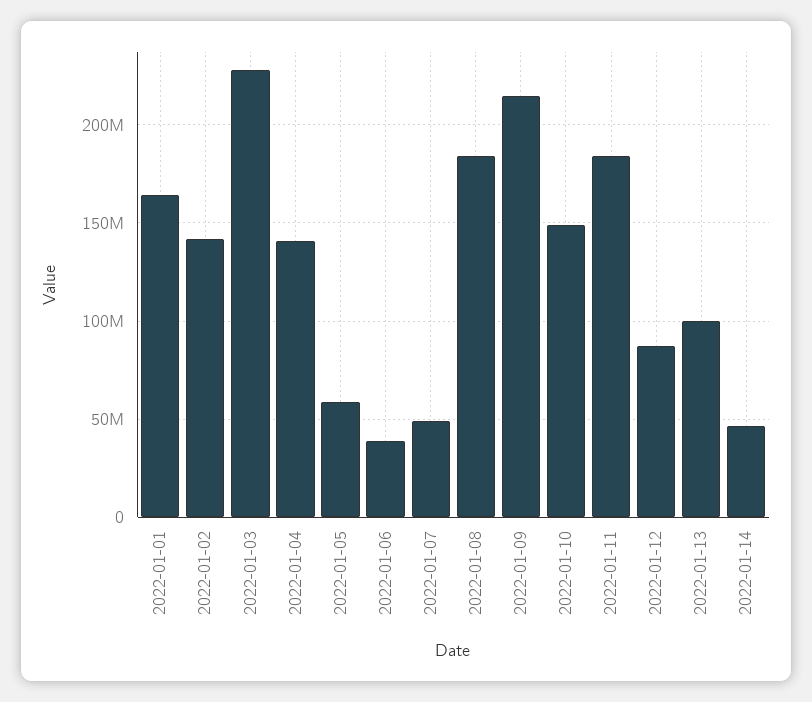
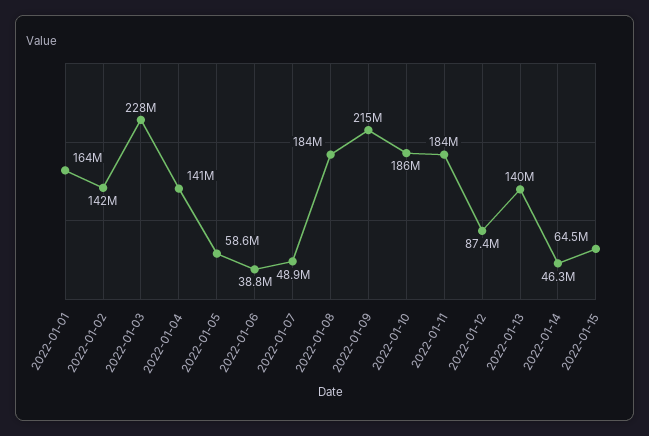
2022-01-10: 150000000 -> 186000000
2022-01-13: 100000000 -> 140000000
2022-01-15: none -> 64500000

